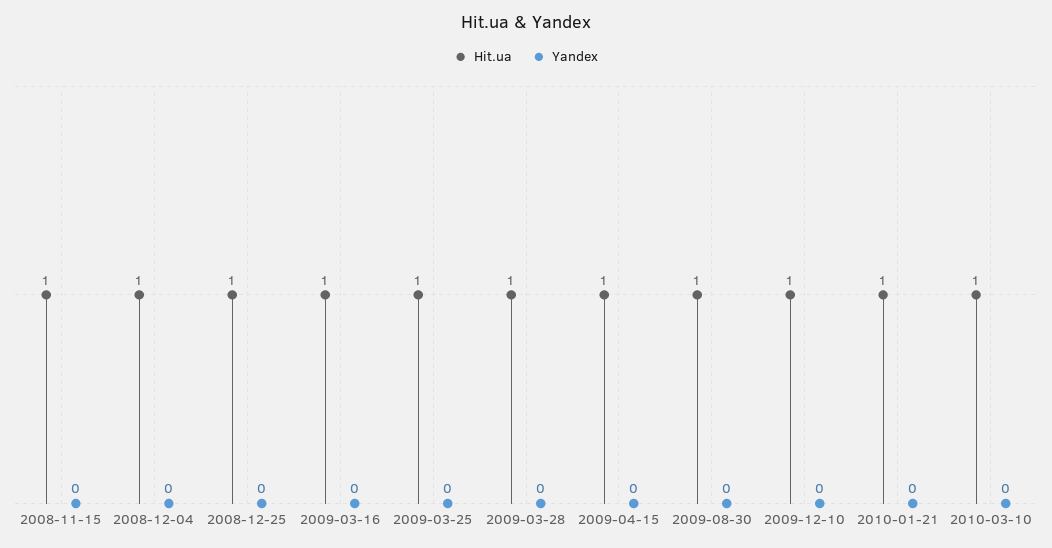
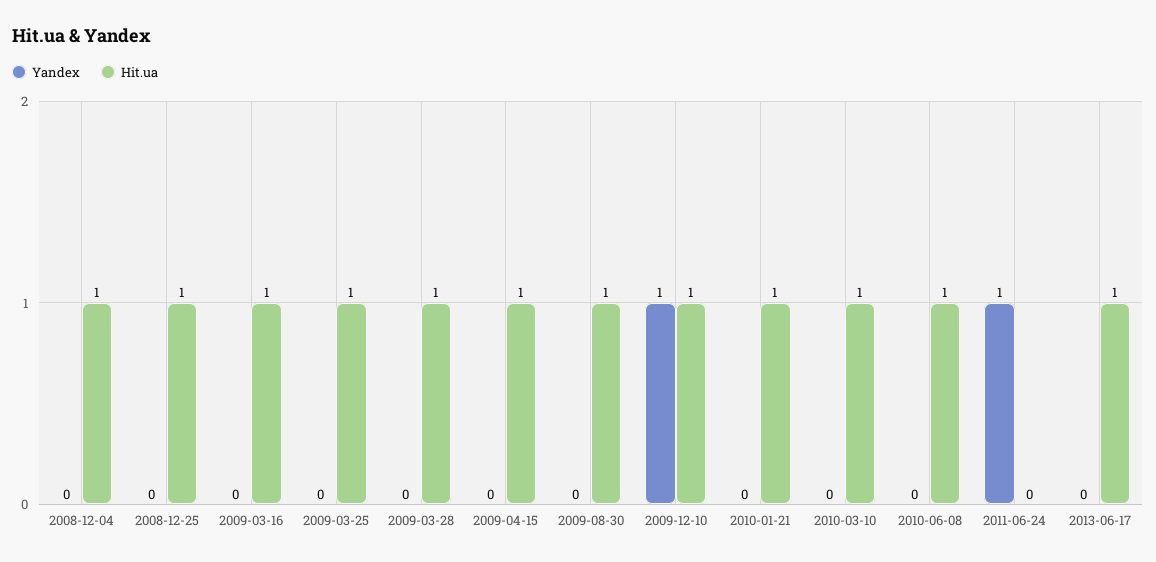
Hit.ua, 2008-11-15: 1 -> none
Yandex, 2008-11-15: 0 -> none
Yandex, 2009-12-10: 0 -> 1
Yandex, 2010-06-08: none -> 0
Hit.ua, 2010-06-08: none -> 1
Yandex, 2011-06-24: none -> 1
Hit.ua, 2011-06-24: none -> 0
Yandex, 2013-06-17: none -> 0
Hit.ua, 2013-06-17: none -> 1

